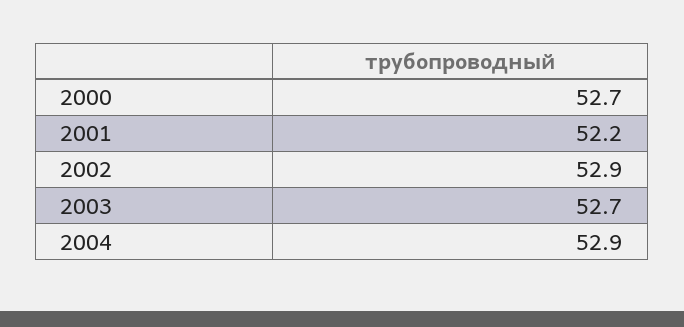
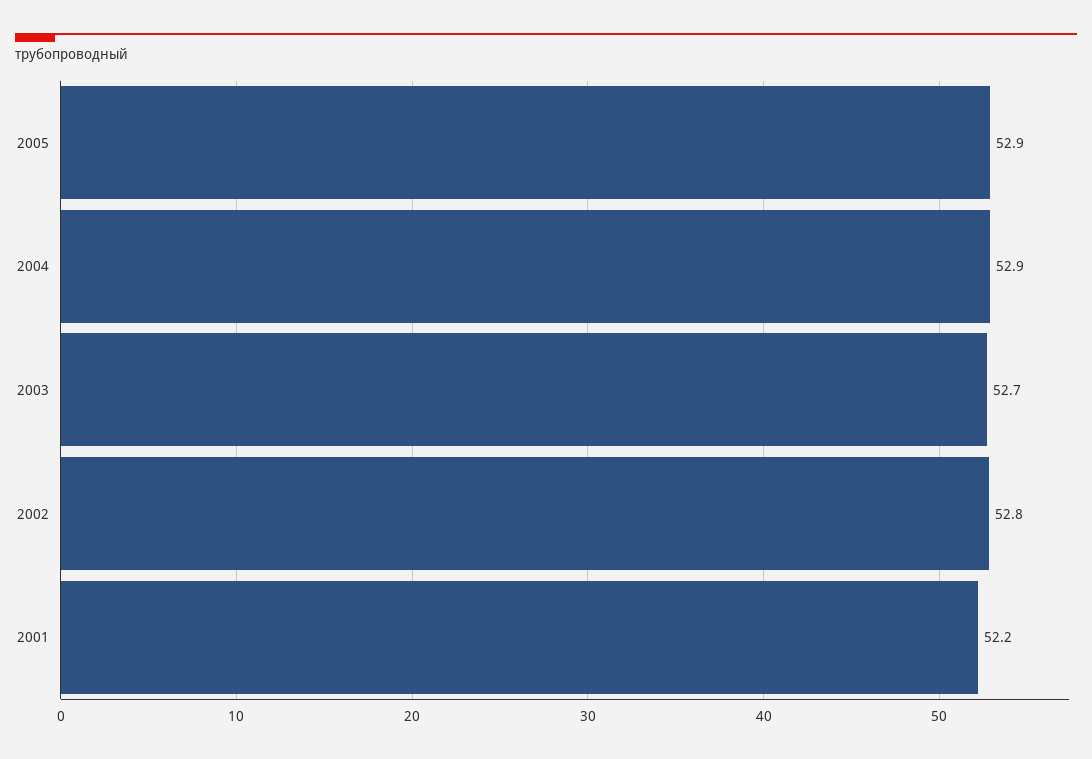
2000: 52.7 -> none
2002: 52.9 -> 52.8
2005: none -> 52.9

